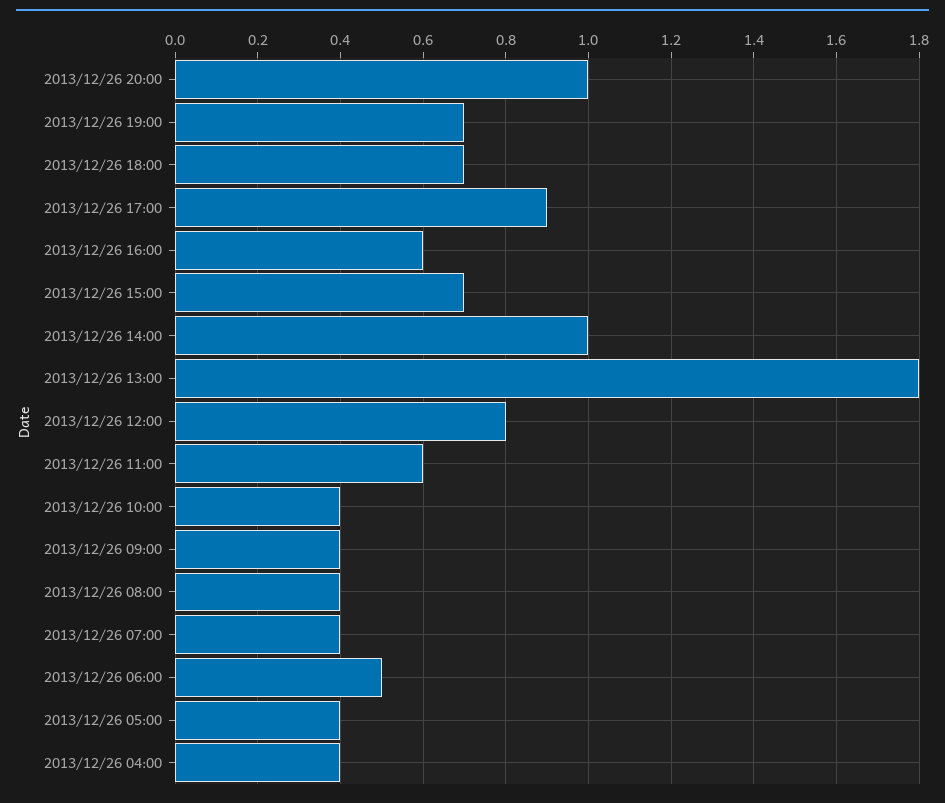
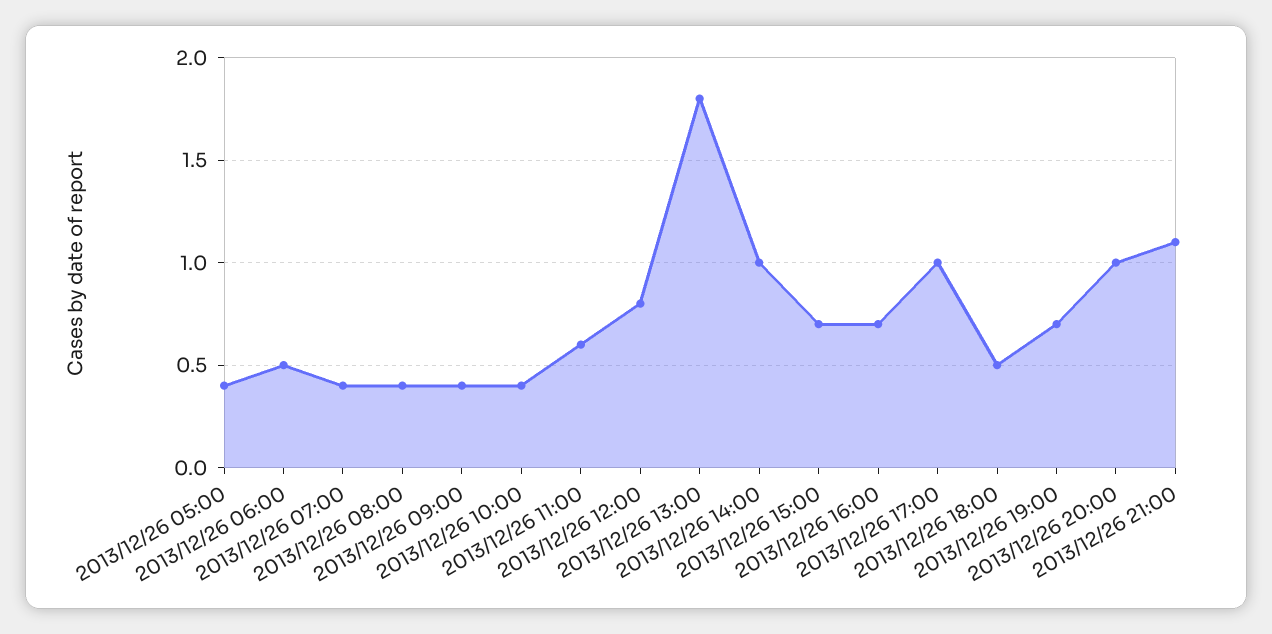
2013/12/26 18:00: 0.7 -> 0.5
2013/12/26 17:00: 0.9 -> 1
2013/12/26 16:00: 0.6 -> 0.7
2013/12/26 04:00: 0.4 -> none
2013/12/26 21:00: none -> 1.1

